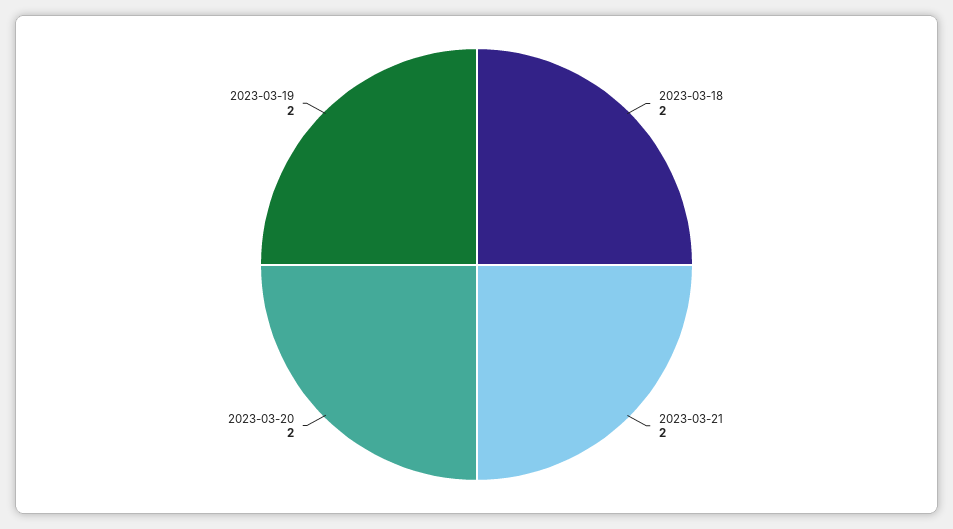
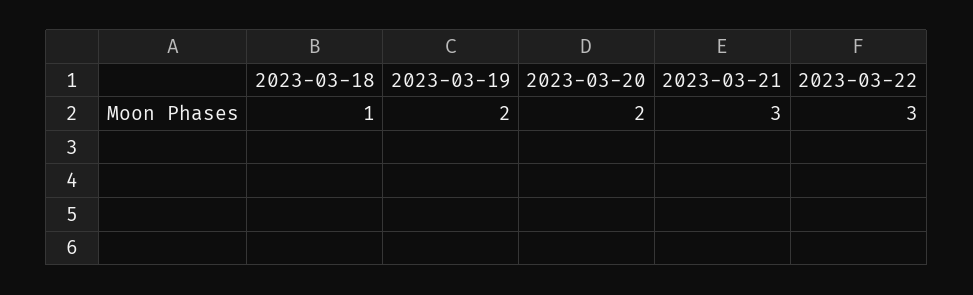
2023-03-18: 2 -> 1
2023-03-21: 2 -> 3
2023-03-22: none -> 3

